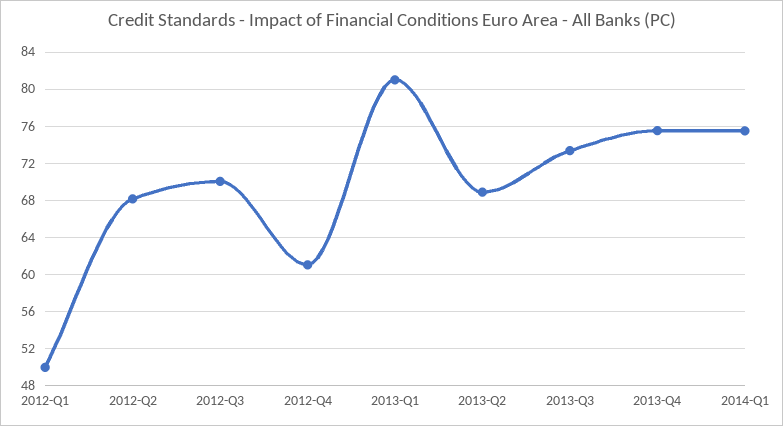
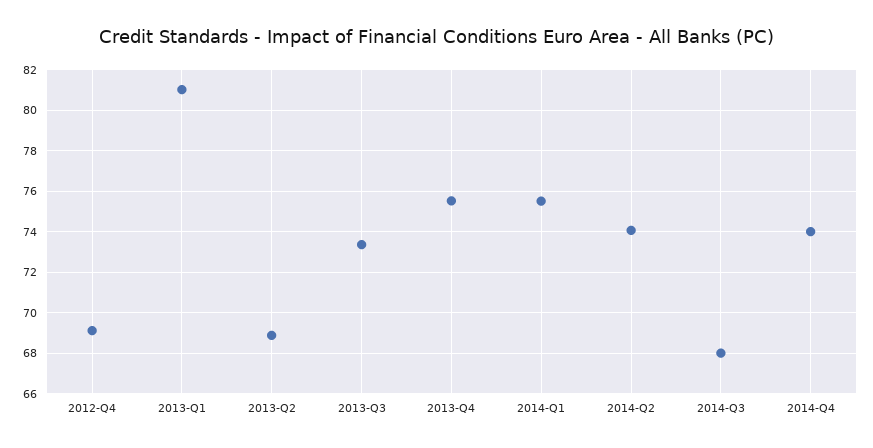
2012-Q1: 50 -> none
2012-Q2: 68 -> none
2012-Q3: 70 -> none
2012-Q4: 61 -> 69
2014-Q2: none -> 74
2014-Q3: none -> 68
2014-Q4: none -> 74

